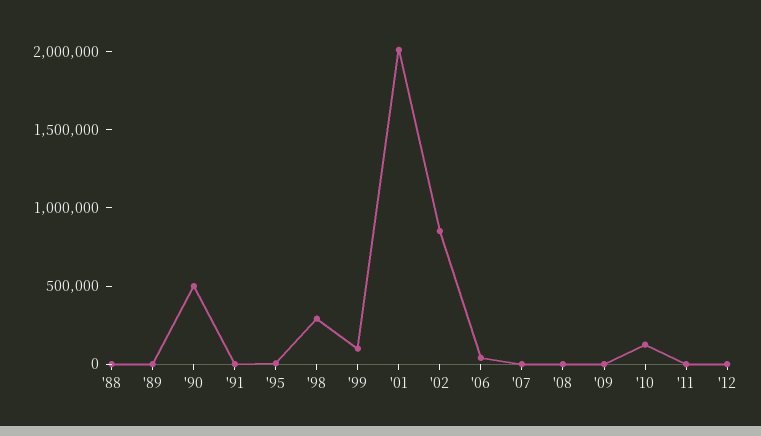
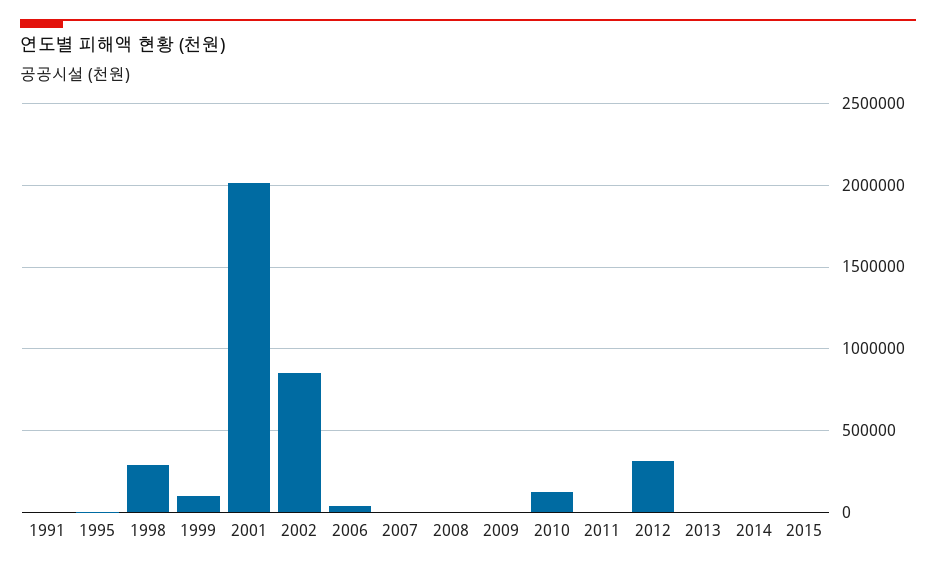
'88: 0 -> none
'89: 0 -> none
'90: 500000 -> none
'12: 0 -> 300000
2013: none -> 0
2014: none -> 0
2015: none -> 0

